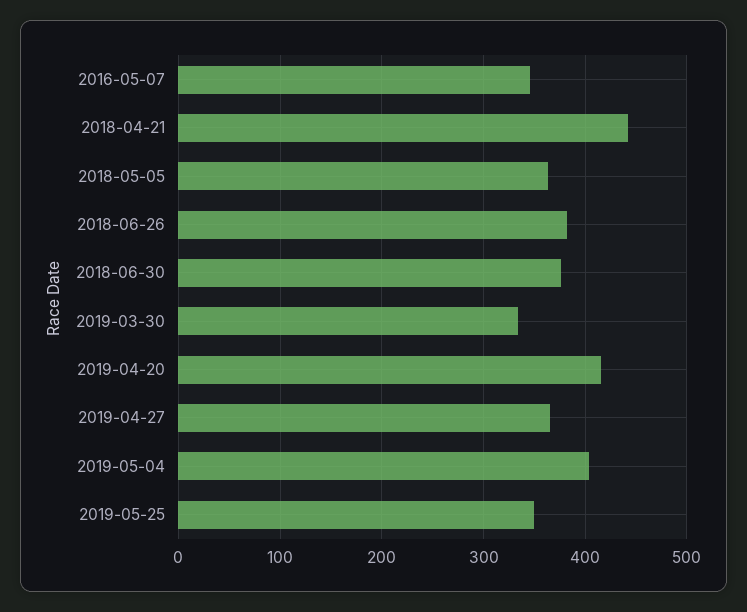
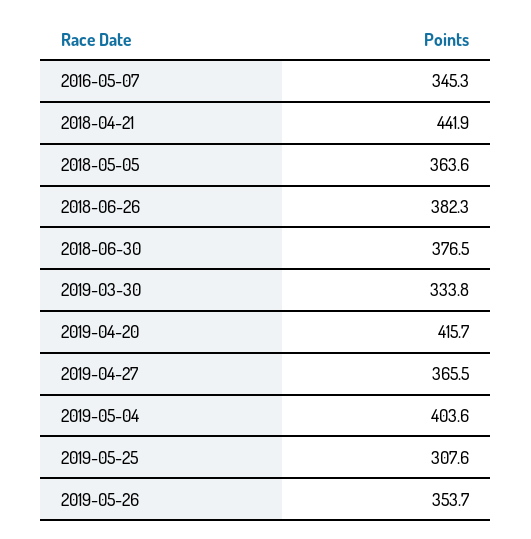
2019-05-25: 350 -> 307.6
2019-05-26: none -> 353.7

